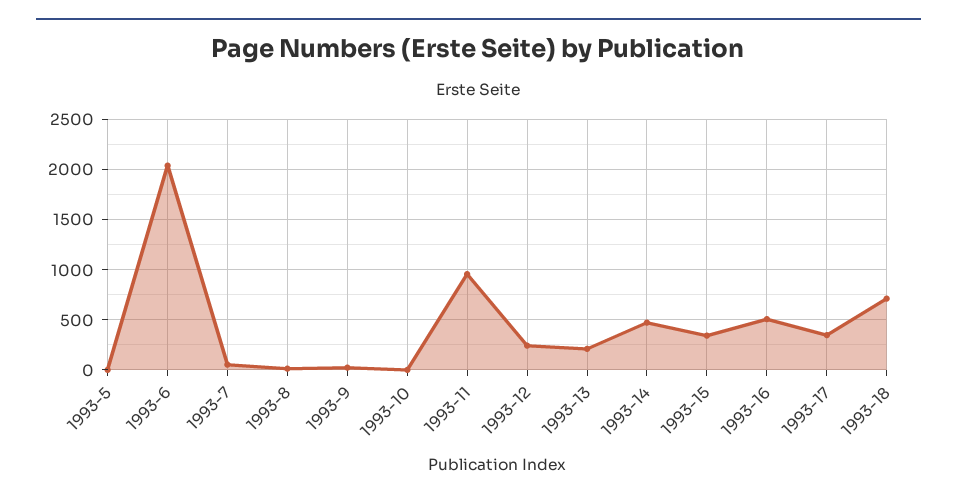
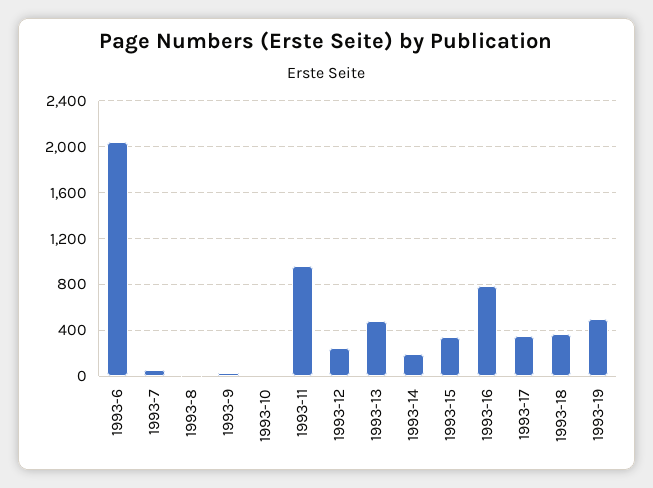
1993-5: 0 -> none
1993-13: 200 -> 500
1993-14: 500 -> 200
1993-16: 500 -> 800
1993-18: 700 -> 400
1993-19: none -> 500

